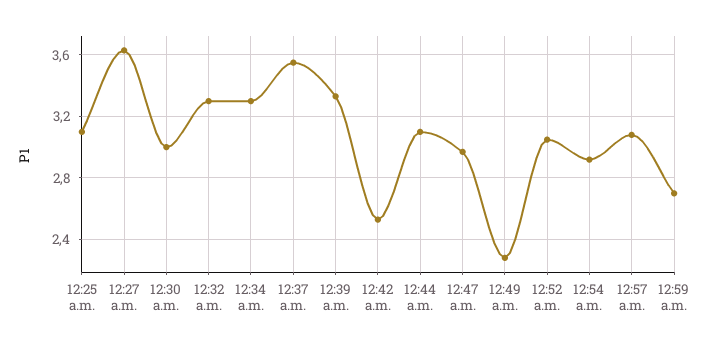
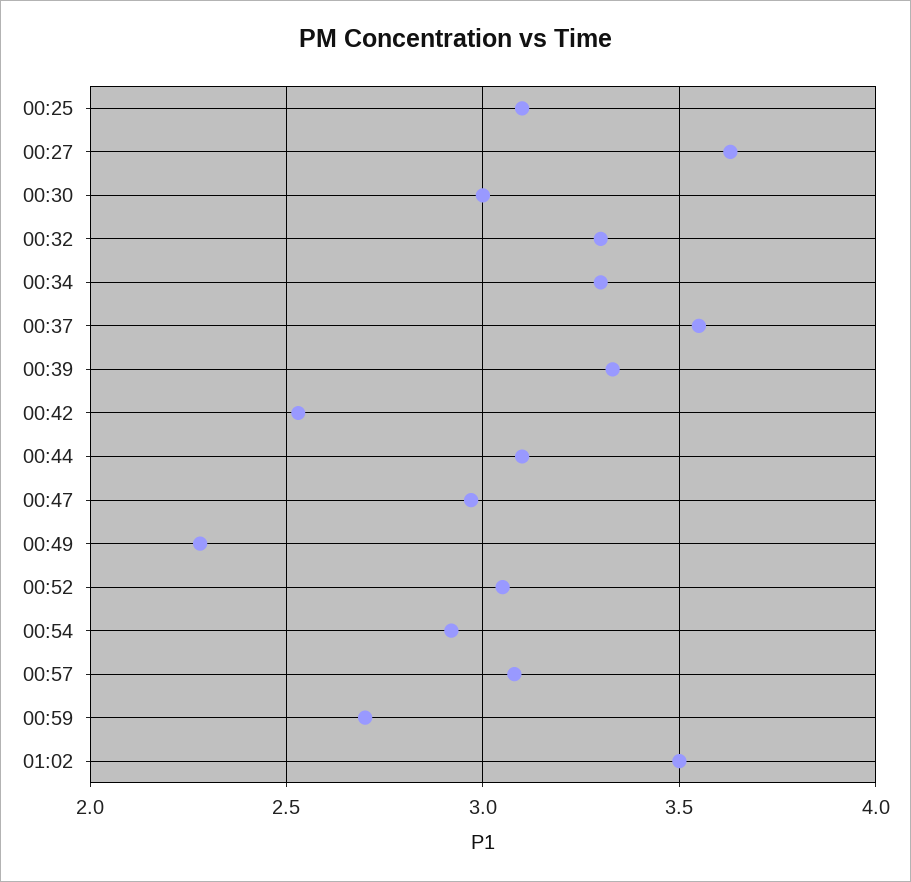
01:02: none -> 3.5

